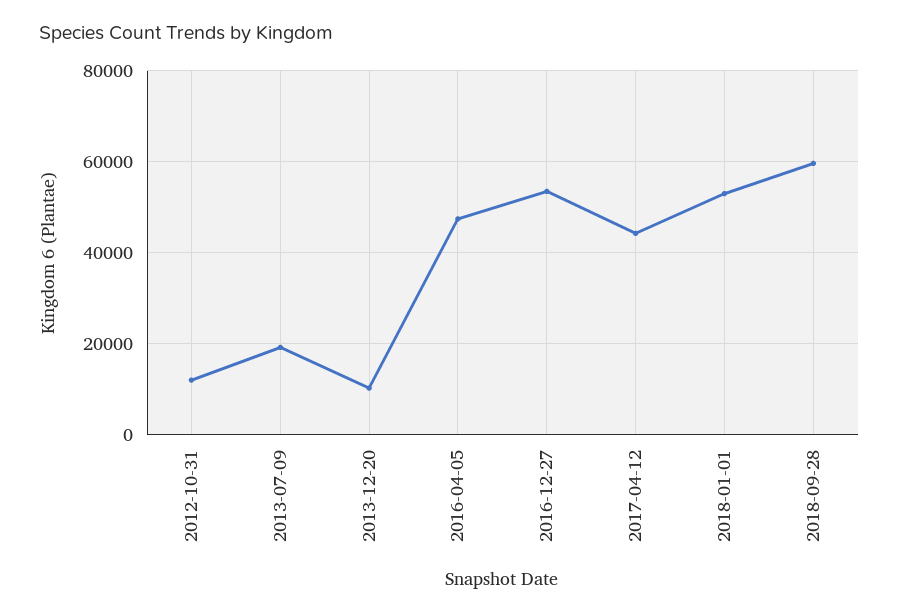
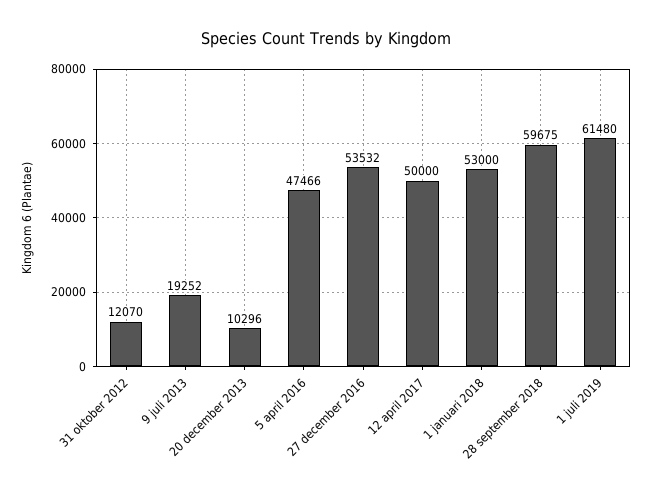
2017-04-12: 44000 -> 50000
1 juli 2019: none -> 61480

